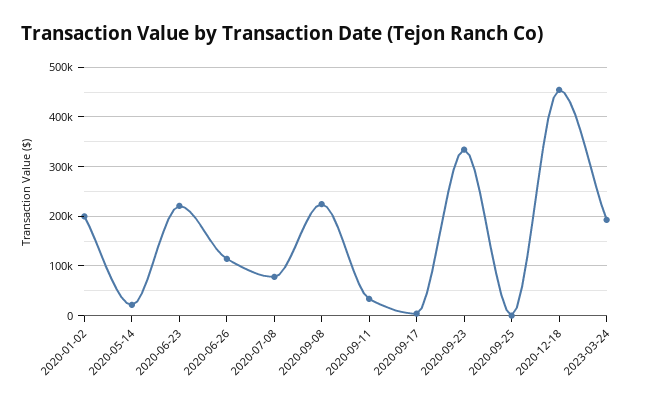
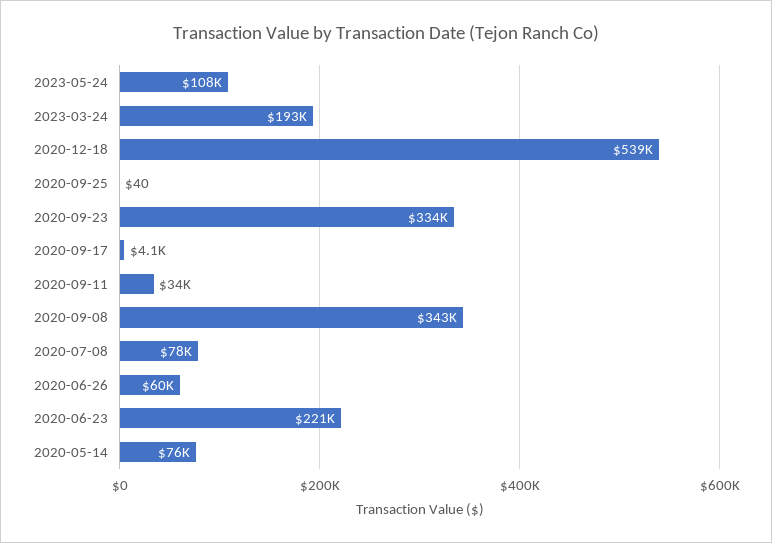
2020-01-02: 200000 -> none
2020-05-14: 20000 -> 76000
2020-06-26: 120000 -> 60000
2020-09-08: 220000 -> 343000
2020-12-18: 460000 -> 539000
2023-05-24: none -> 108000

